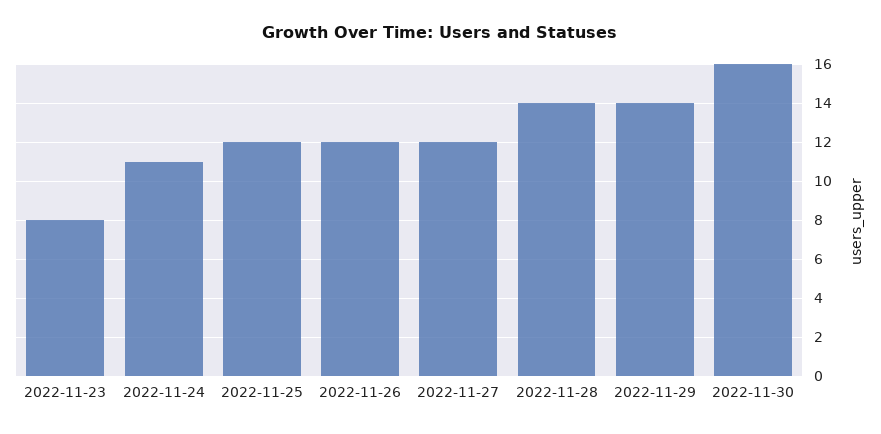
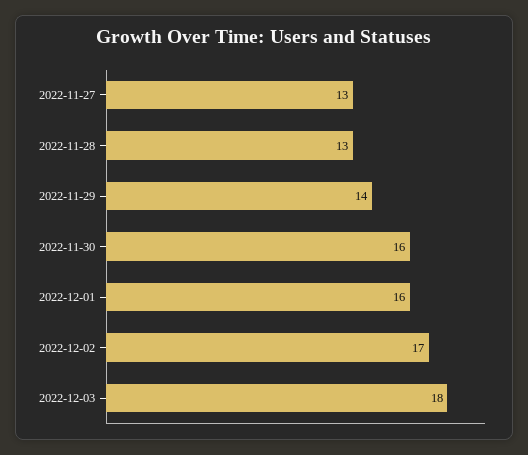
2022-11-23: 8 -> none
2022-11-24: 11 -> none
2022-11-25: 12 -> none
2022-11-26: 12 -> none
2022-11-27: 12 -> 13
2022-11-28: 14 -> 13
2022-12-01: none -> 16
2022-12-02: none -> 17
2022-12-03: none -> 18

